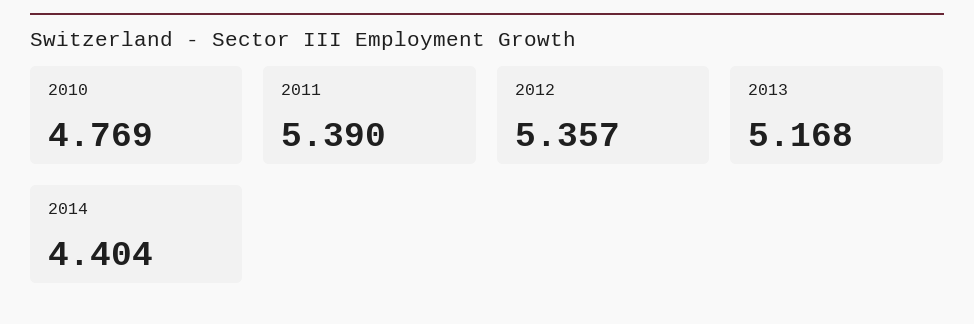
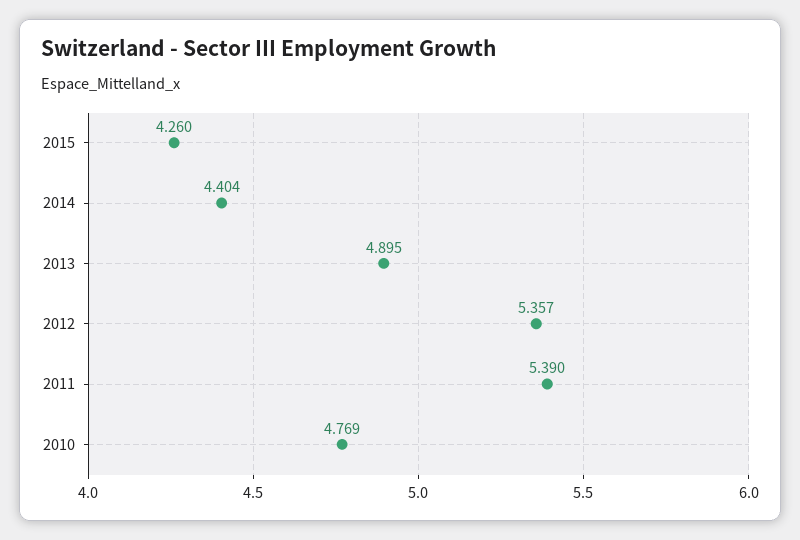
2013: 5.168 -> 4.895
2015: none -> 4.26

